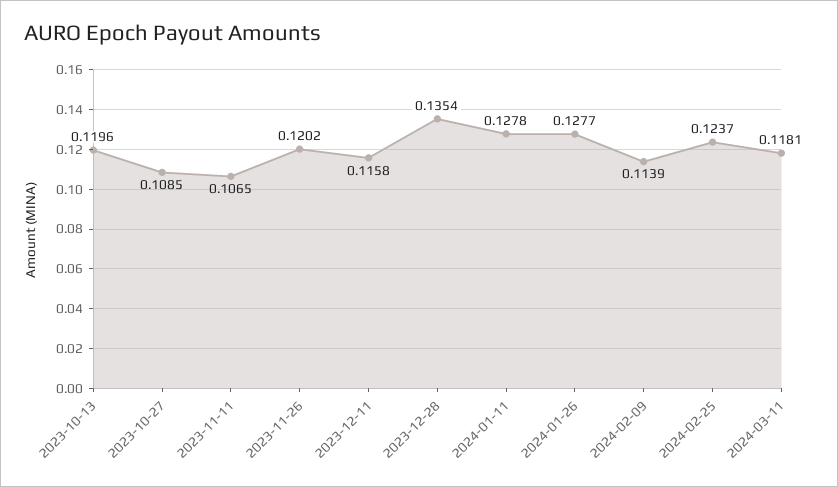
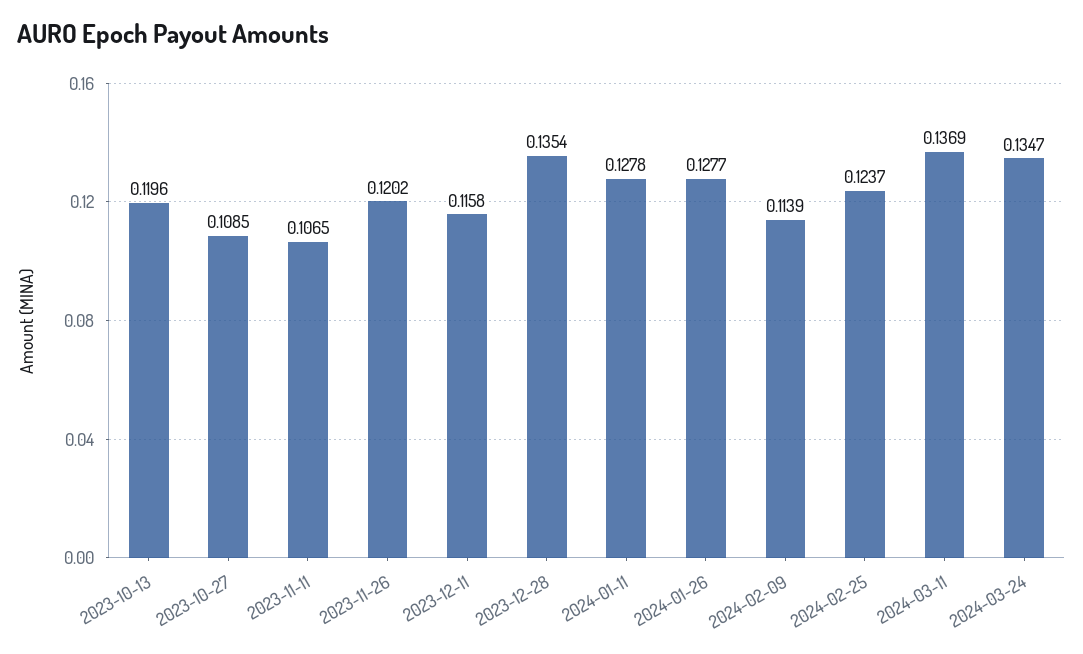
2024-03-11: 0.1181 -> 0.1369
2024-03-24: none -> 0.1347

